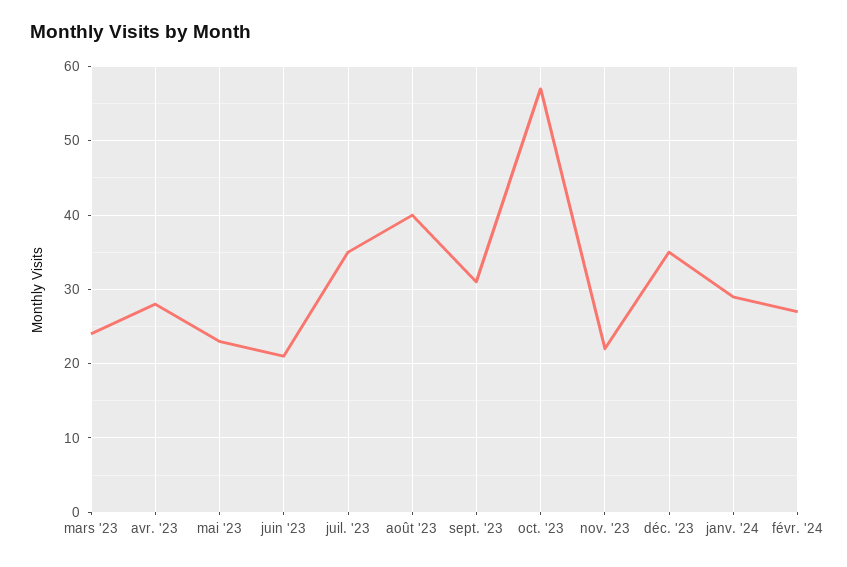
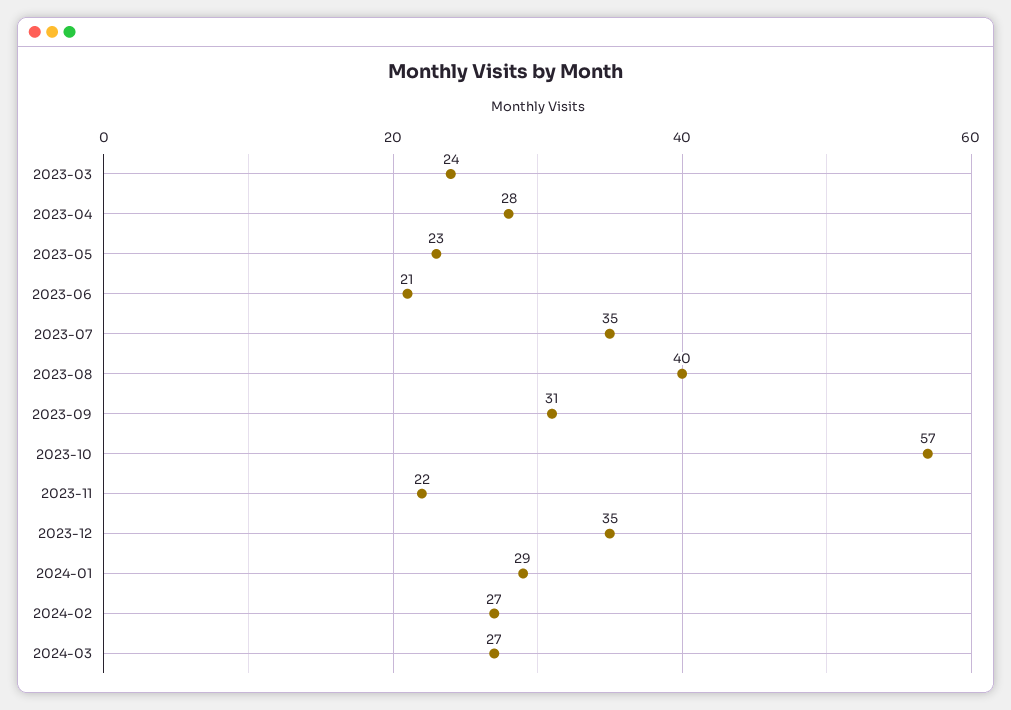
2024-03: none -> 27

